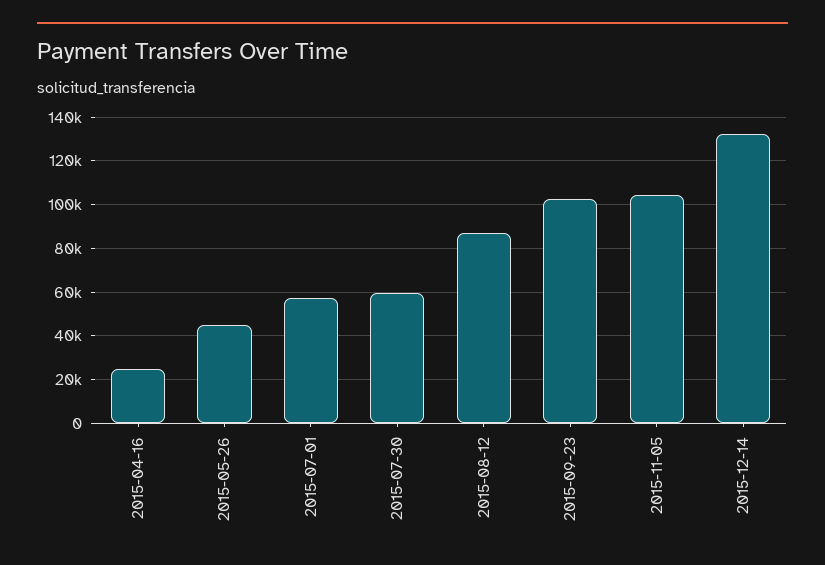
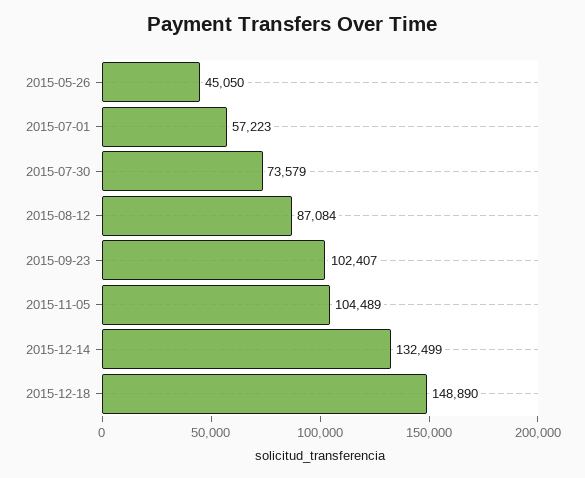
2015-04-16: 25000 -> none
2015-07-30: 60000 -> 73579
2015-12-18: none -> 148890

